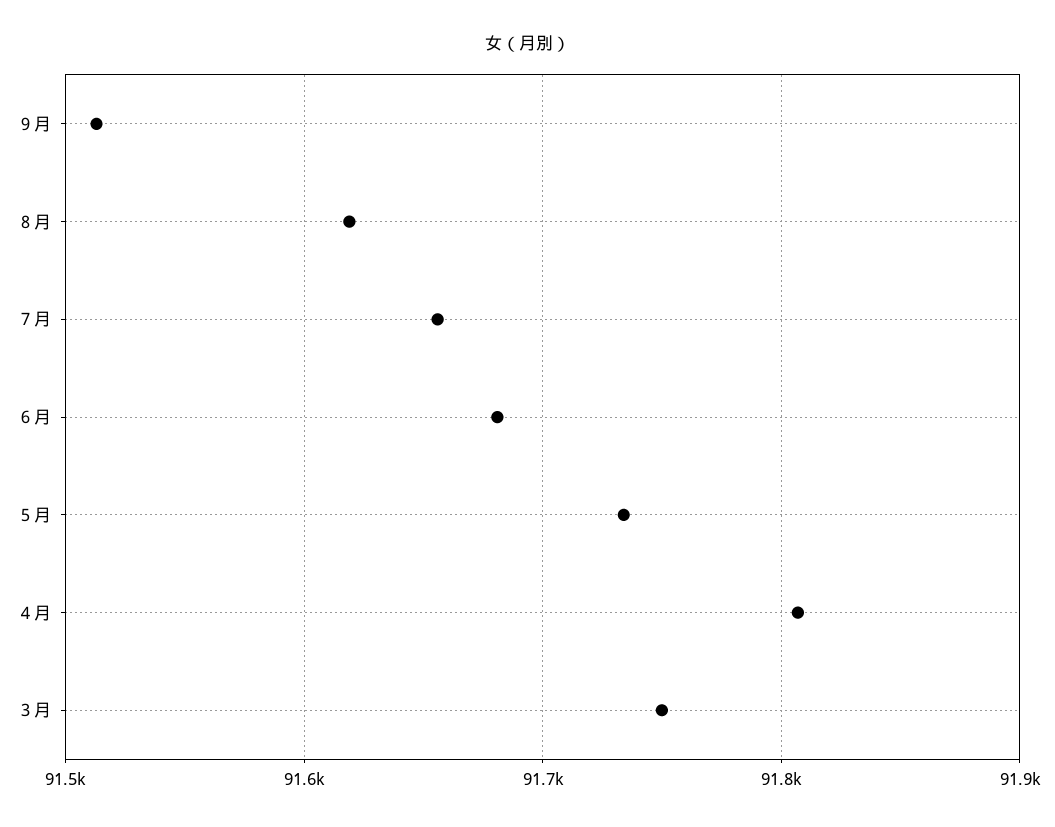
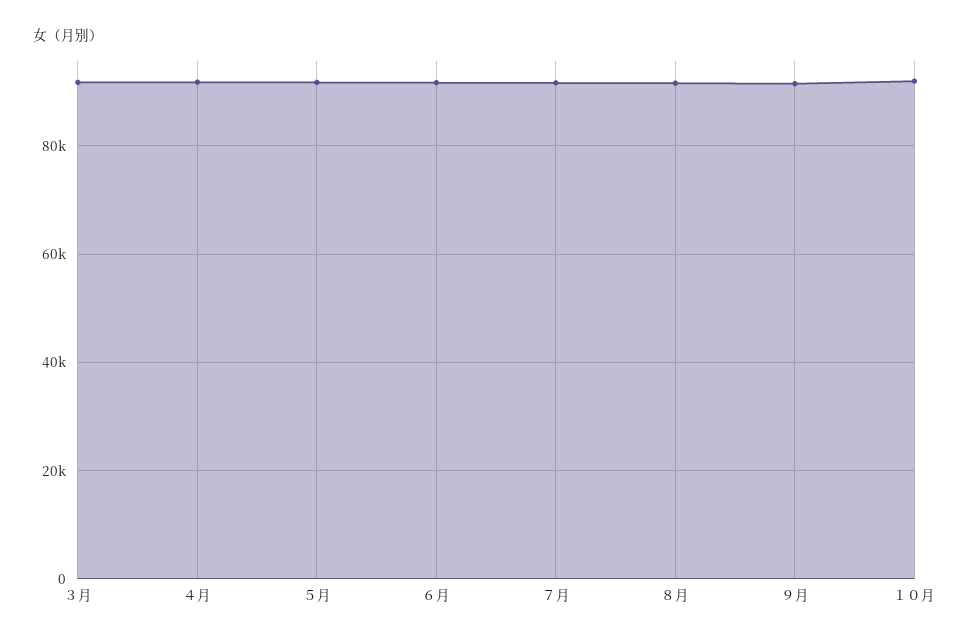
１０月: none -> 92000

